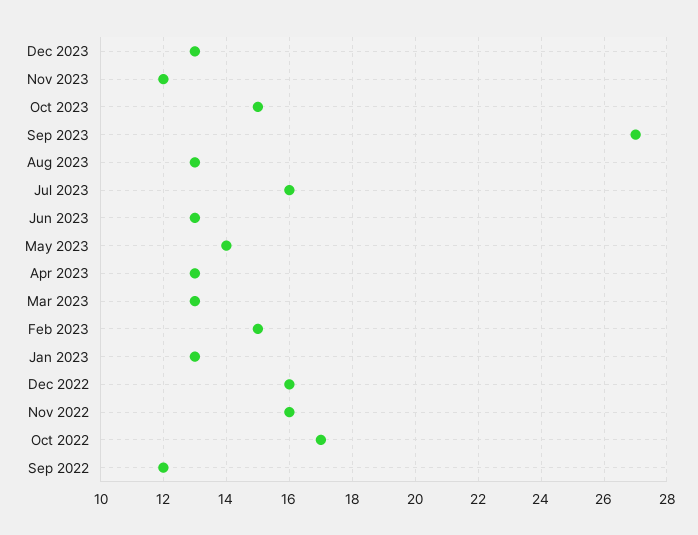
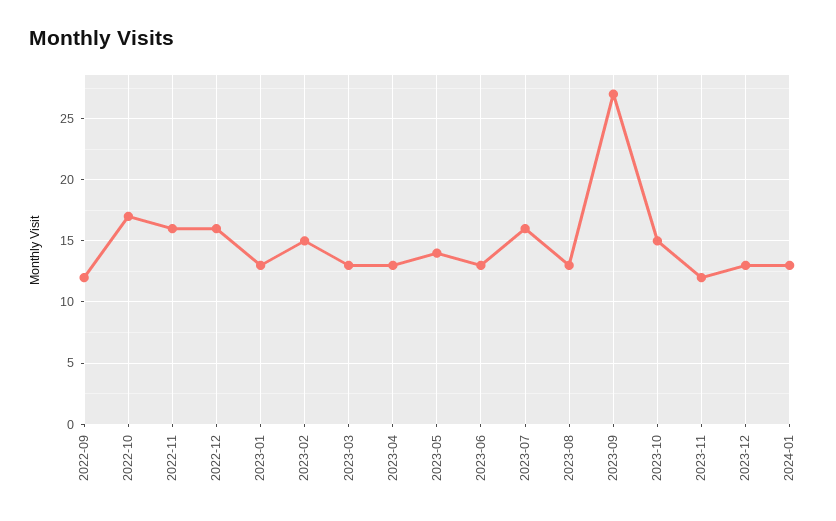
2024-01: none -> 13

